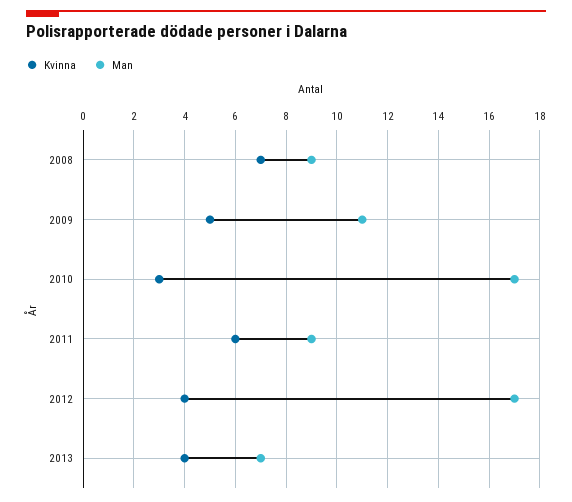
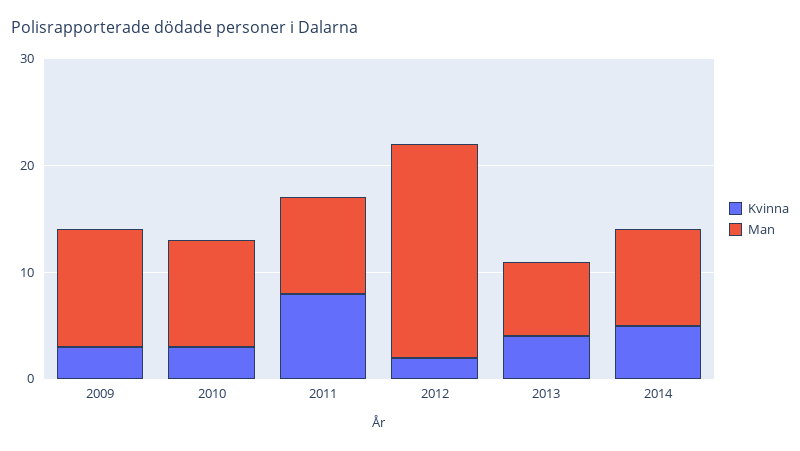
Kvinna, 2008: 7 -> none
Man, 2008: 9 -> none
Kvinna, 2009: 5 -> 3
Man, 2010: 17 -> 10
Kvinna, 2011: 6 -> 8
Kvinna, 2012: 4 -> 2
Man, 2012: 17 -> 20
Kvinna, 2014: none -> 5
Man, 2014: none -> 9

